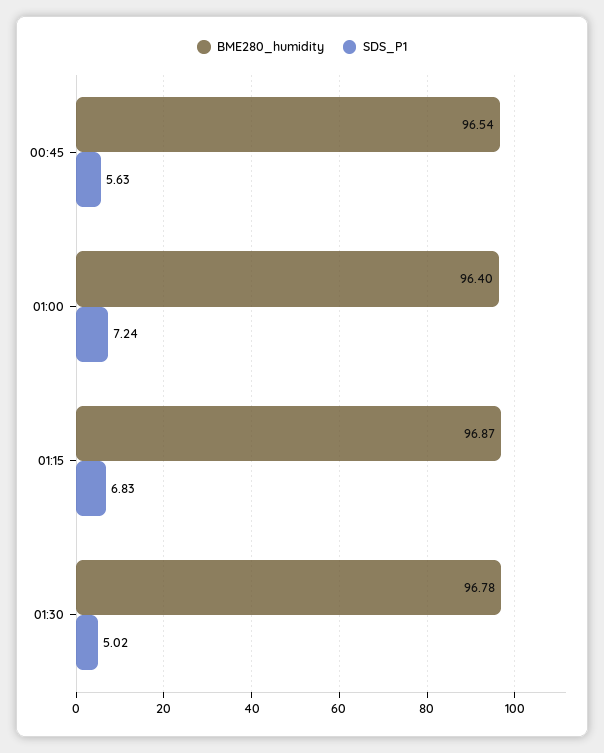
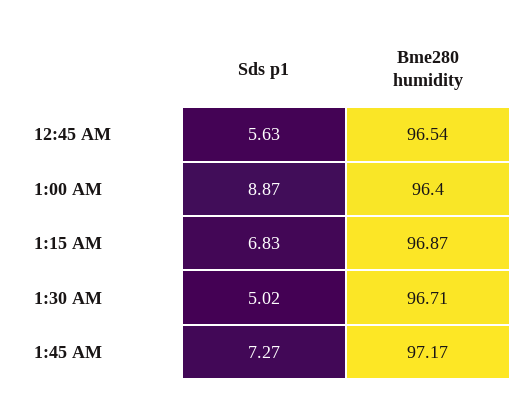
SDS_P1, 01:00: 7.24 -> 8.87
BME280_humidity, 01:30: 96.78 -> 96.71
SDS_P1, 1:45 AM: none -> 7.27
BME280_humidity, 1:45 AM: none -> 97.17

